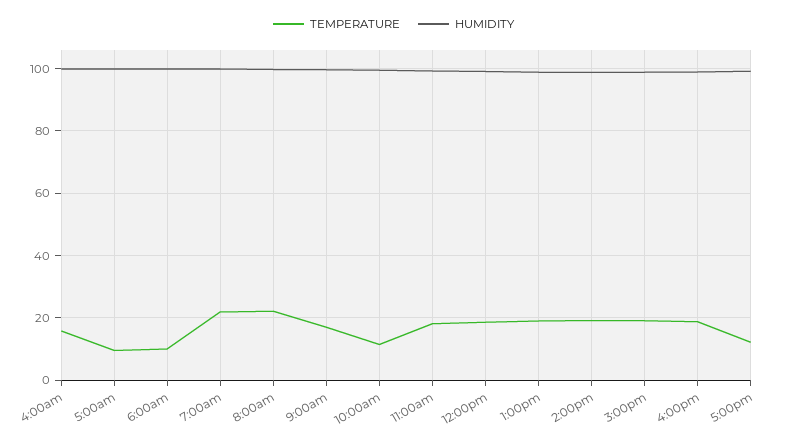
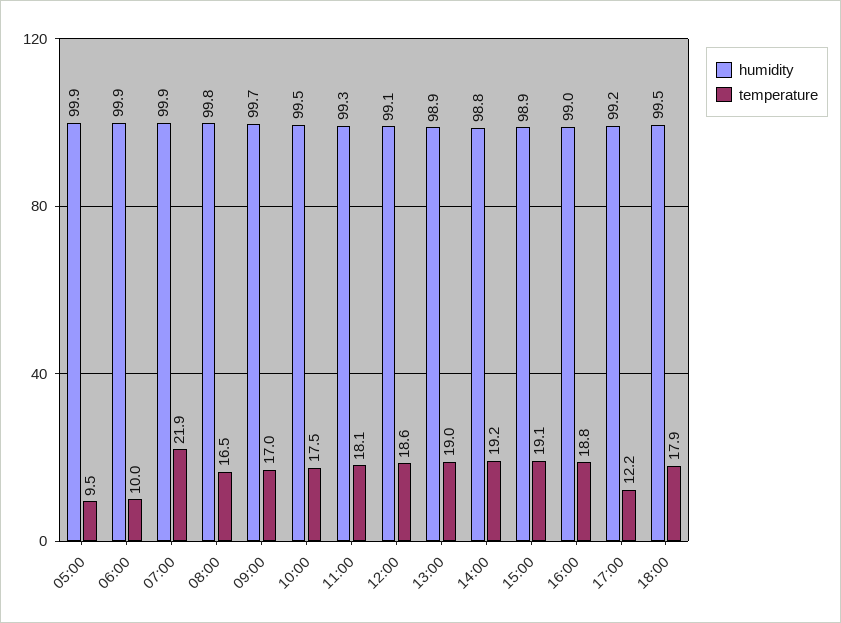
TEMPERATURE, 4:00am: 16 -> none
HUMIDITY, 4:00am: 100 -> none
TEMPERATURE, 8:00am: 22 -> 16.5
TEMPERATURE, 10:00am: 12 -> 17.5
HUMIDITY, 18:00: none -> 99.5
TEMPERATURE, 18:00: none -> 17.9

